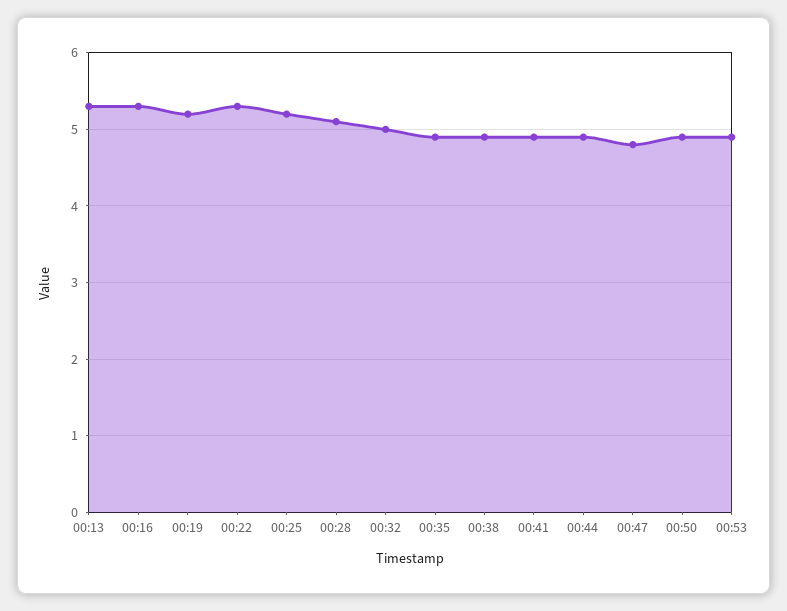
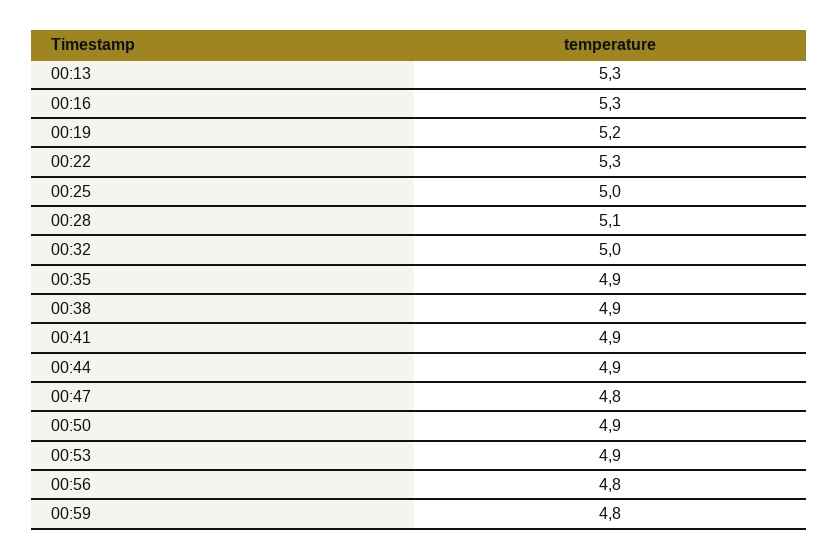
00:25: 5.2 -> 5
00:56: none -> 4.8
00:59: none -> 4.8

